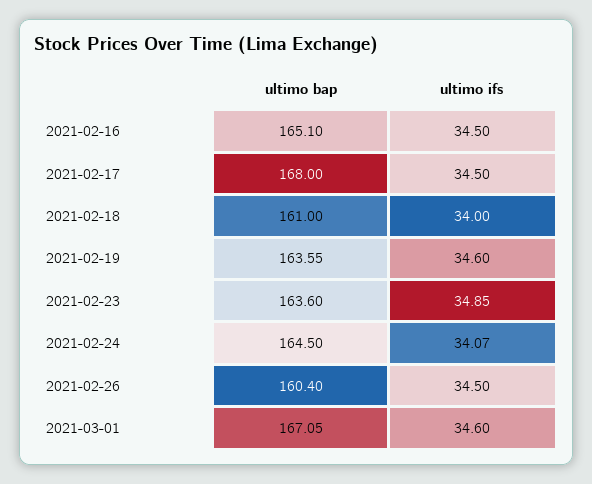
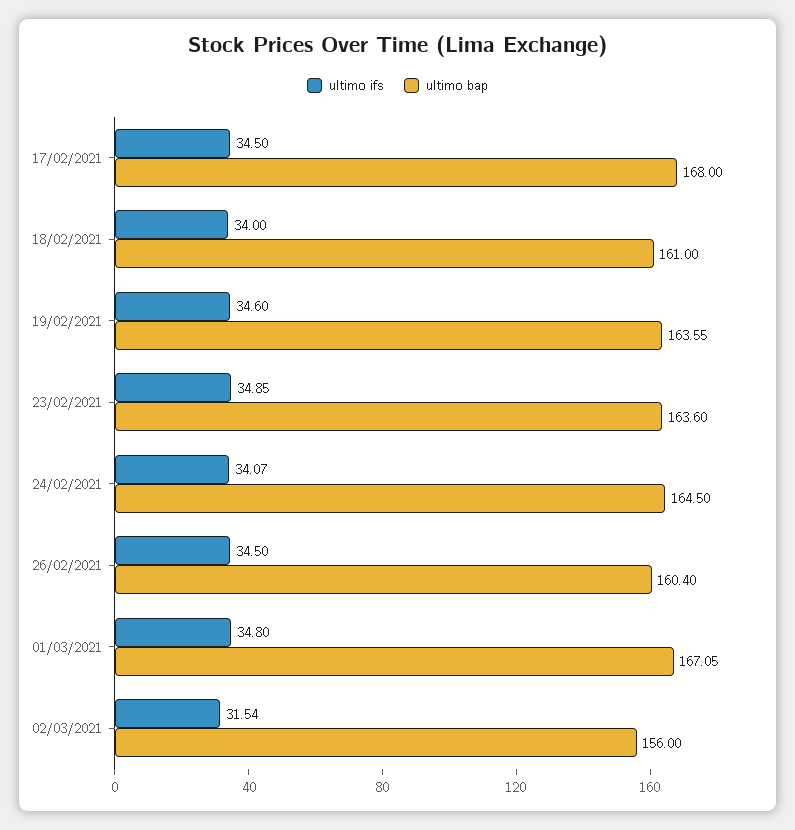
ultimo bap, 2021-02-16: 165.1 -> none
ultimo ifs, 2021-02-16: 34.5 -> none
ultimo ifs, 2021-03-01: 34.6 -> 34.8
ultimo ifs, 02/03/2021: none -> 31.54
ultimo bap, 02/03/2021: none -> 156

